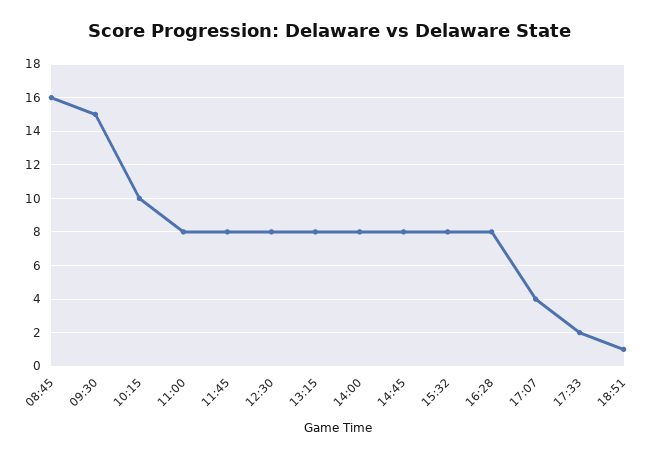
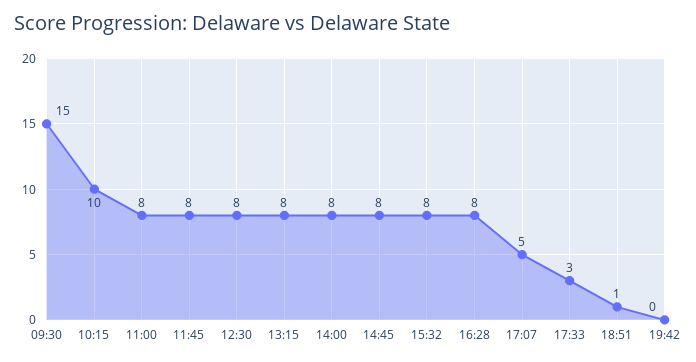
08:45: 16 -> none
17:07: 4 -> 5
17:33: 2 -> 3
19:42: none -> 0

